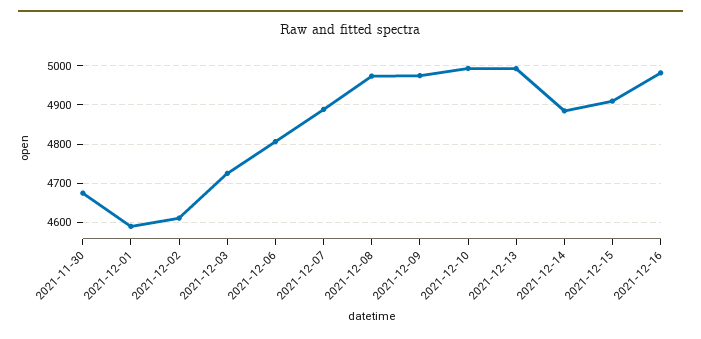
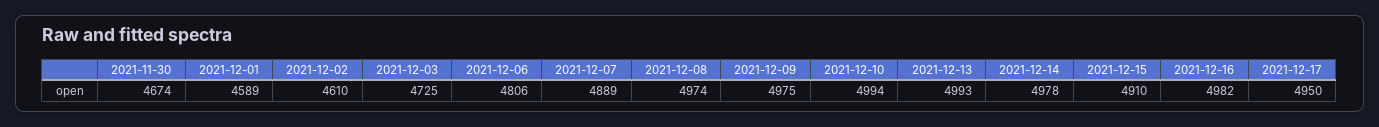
2021-12-14: 4880 -> 4978
2021-12-17: none -> 4950

